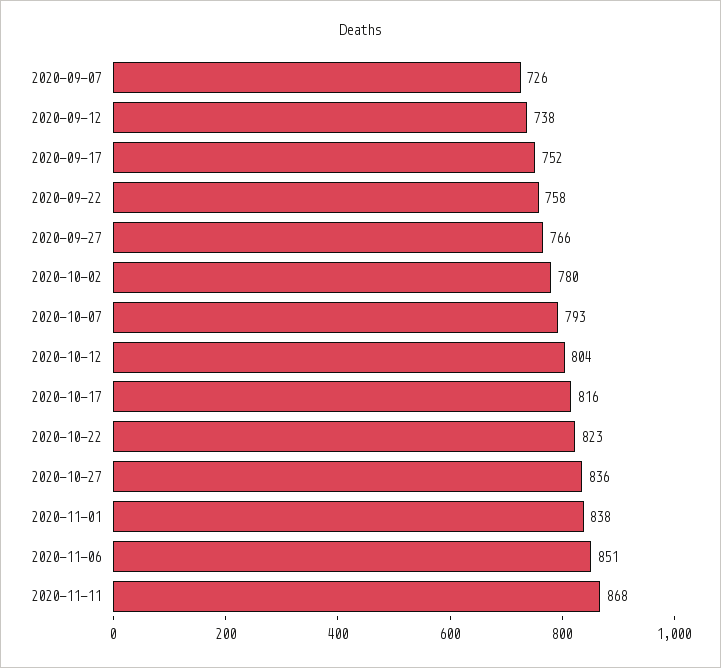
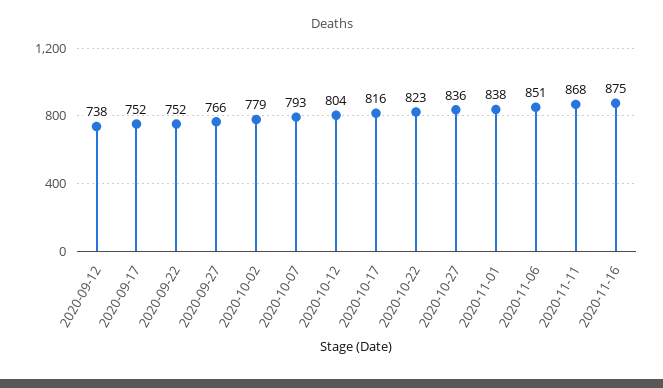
2020-09-07: 726 -> none
2020-09-22: 758 -> 752
2020-10-02: 780 -> 779
2020-11-16: none -> 875

